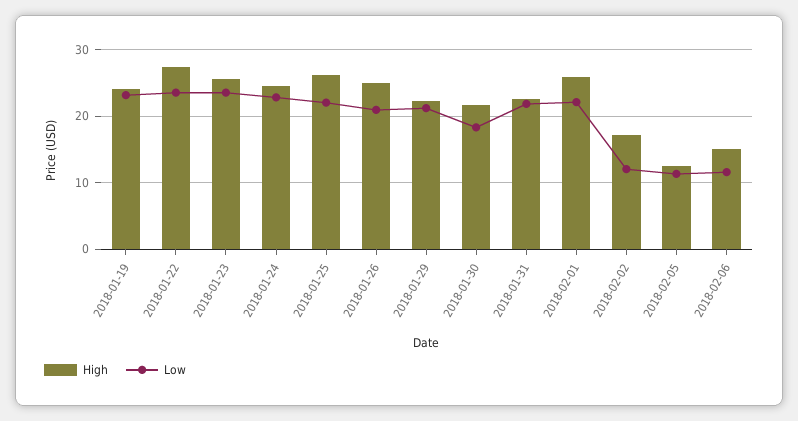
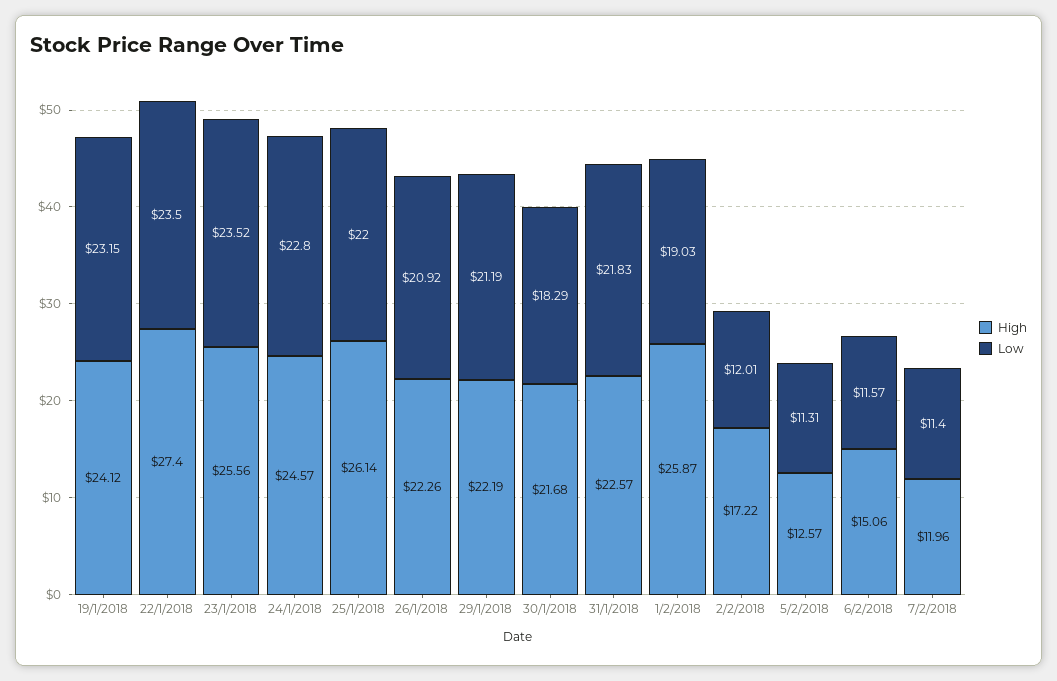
High, 2018-01-26: 25 -> 22.26
Low, 2018-02-01: 22 -> 19.03
High, 7/2/2018: none -> 11.96
Low, 7/2/2018: none -> 11.4

